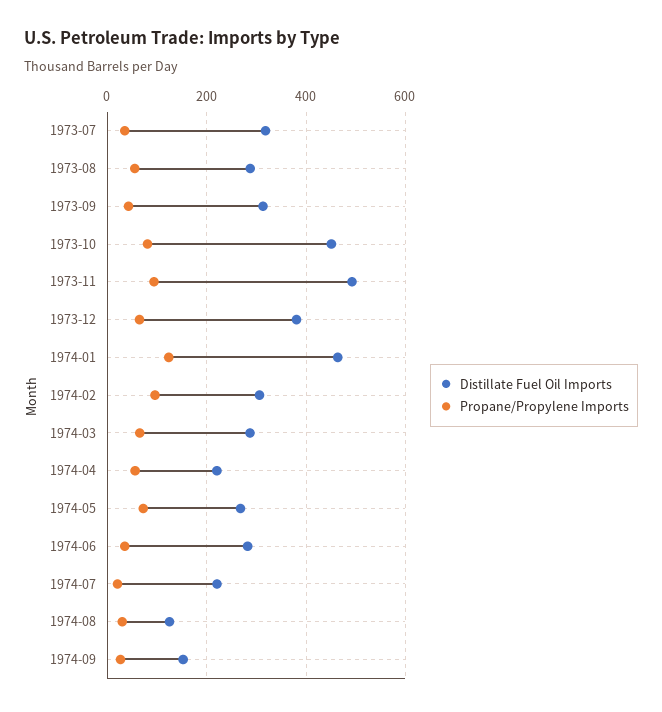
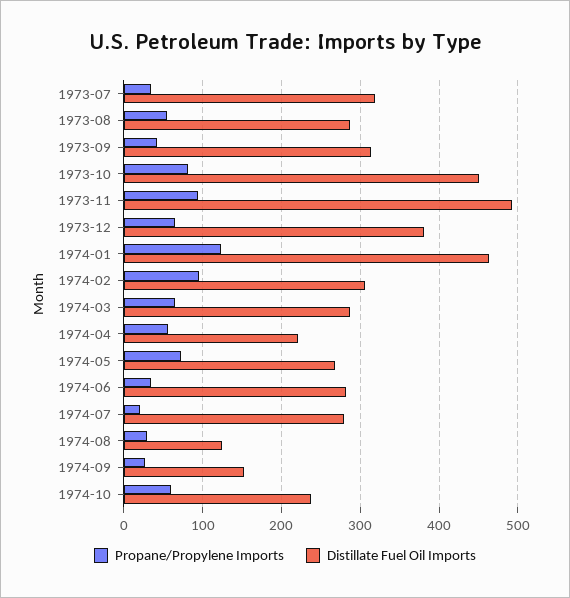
Distillate Fuel Oil Imports, 1974-07: 220 -> 280
Propane/Propylene Imports, 1974-10: none -> 60
Distillate Fuel Oil Imports, 1974-10: none -> 240

